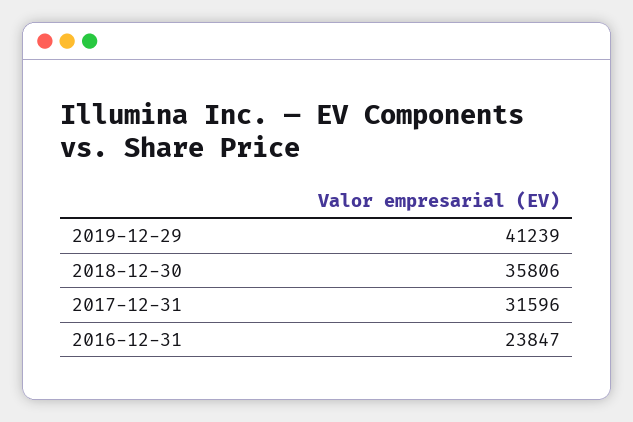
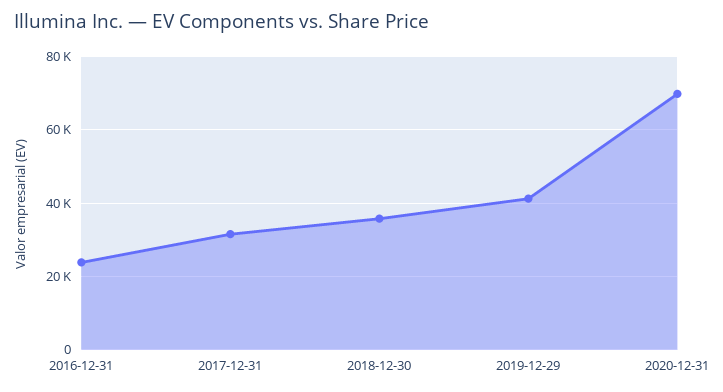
2020-12-31: none -> 70000

